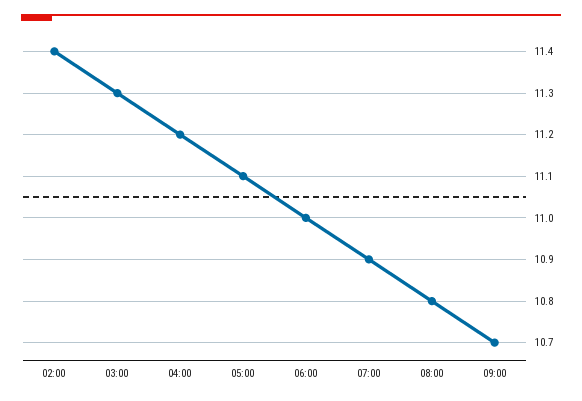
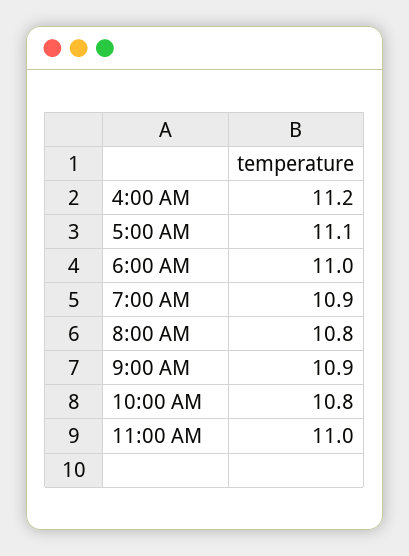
02:00: 11.4 -> none
03:00: 11.3 -> none
09:00: 10.7 -> 10.9
10:00 AM: none -> 10.8
11:00 AM: none -> 11

